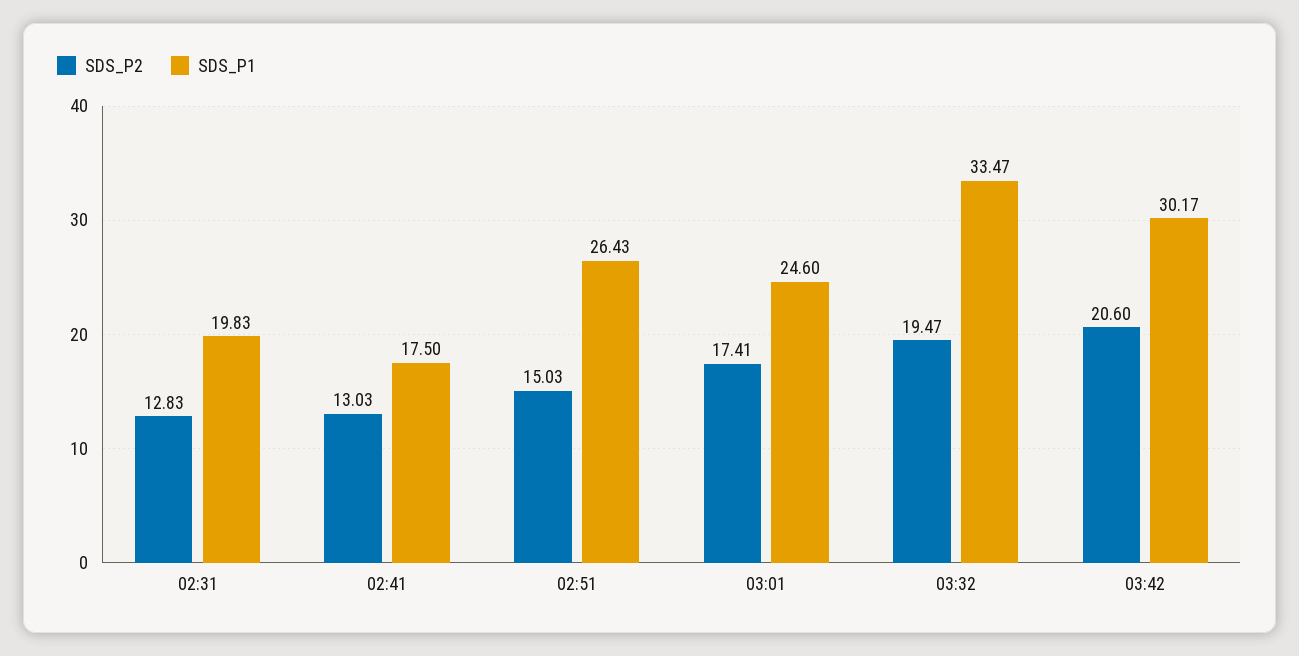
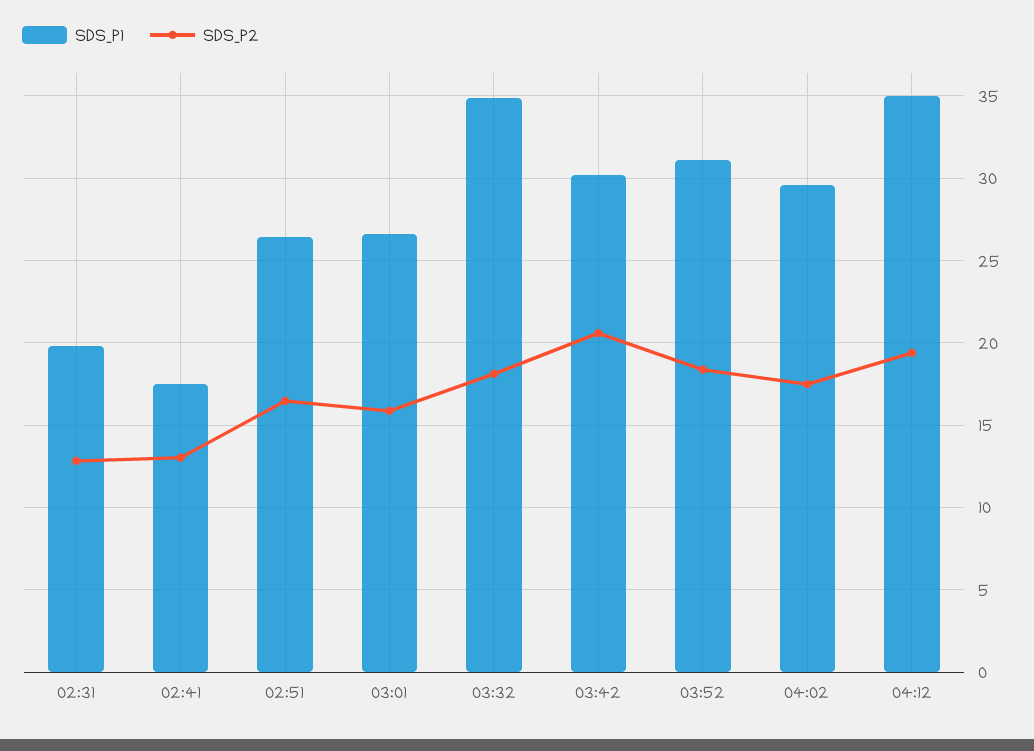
SDS_P2, 02:51: 15.03 -> 16.5
SDS_P2, 03:01: 17.41 -> 16
SDS_P1, 03:01: 24.6 -> 26.5
SDS_P2, 03:32: 19.47 -> 18
SDS_P1, 03:32: 33.47 -> 35
SDS_P1, 03:52: none -> 31
SDS_P2, 03:52: none -> 18.5
SDS_P1, 04:02: none -> 29.5
SDS_P2, 04:02: none -> 17.5
SDS_P1, 04:12: none -> 35
SDS_P2, 04:12: none -> 19.5

